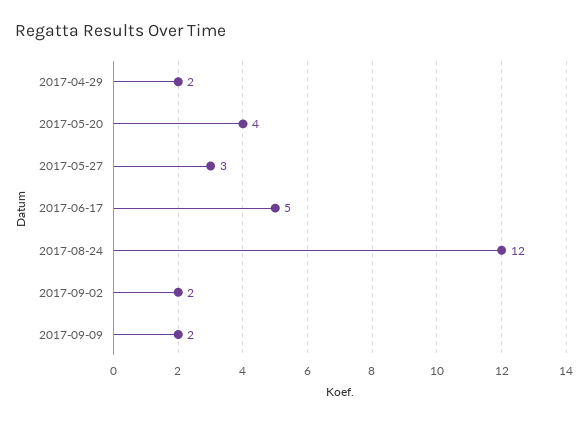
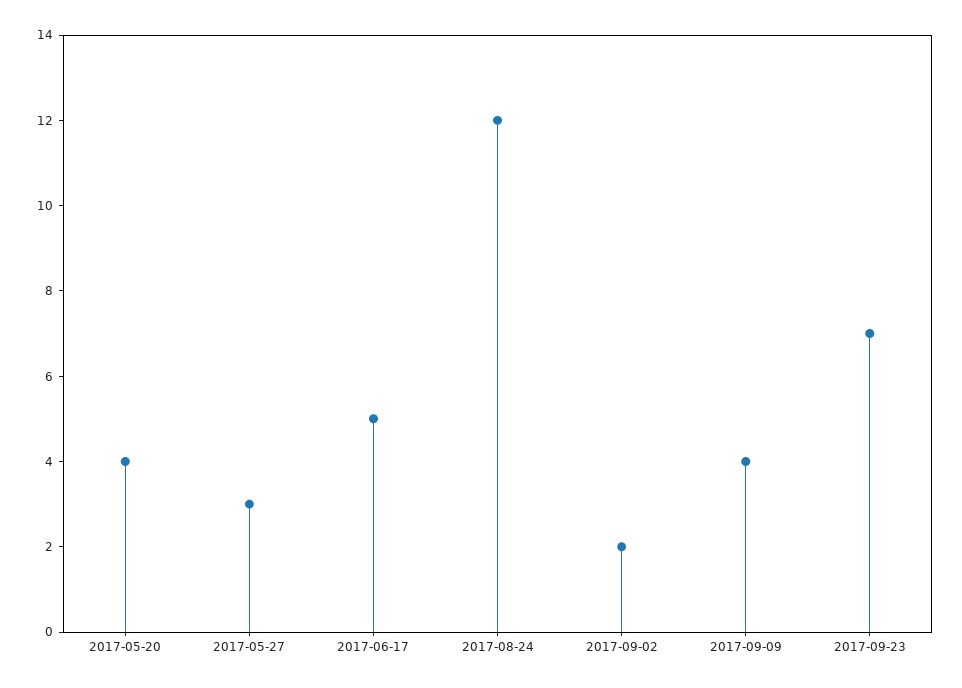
2017-04-29: 2 -> none
2017-09-09: 2 -> 4
2017-09-23: none -> 7

